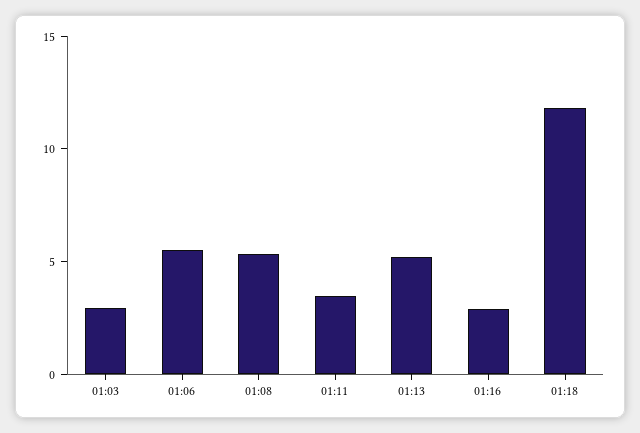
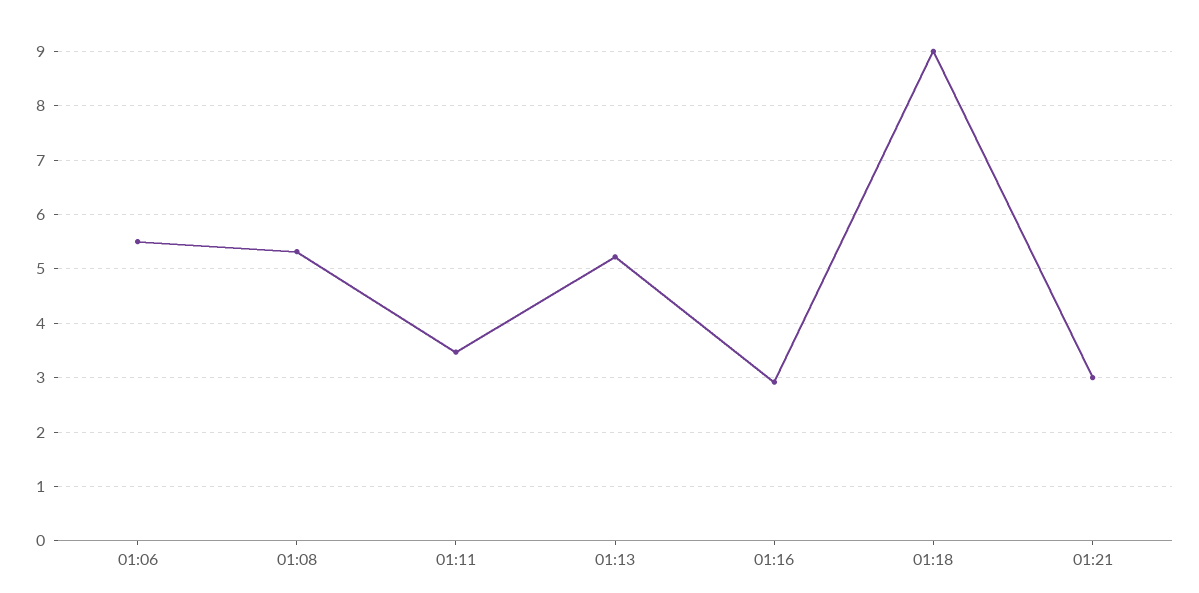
01:03: 3 -> none
01:18: 12 -> 9
01:21: none -> 3

